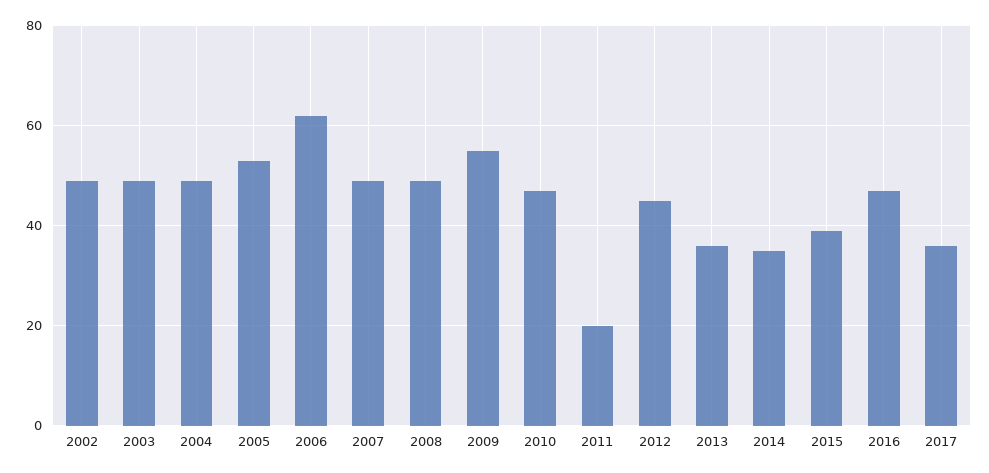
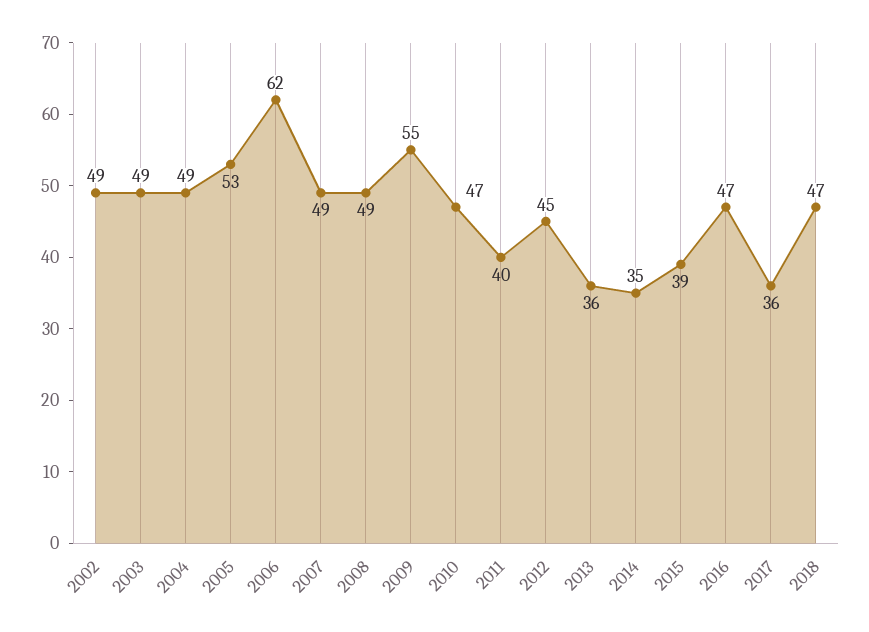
2011: 20 -> 40
2018: none -> 47

